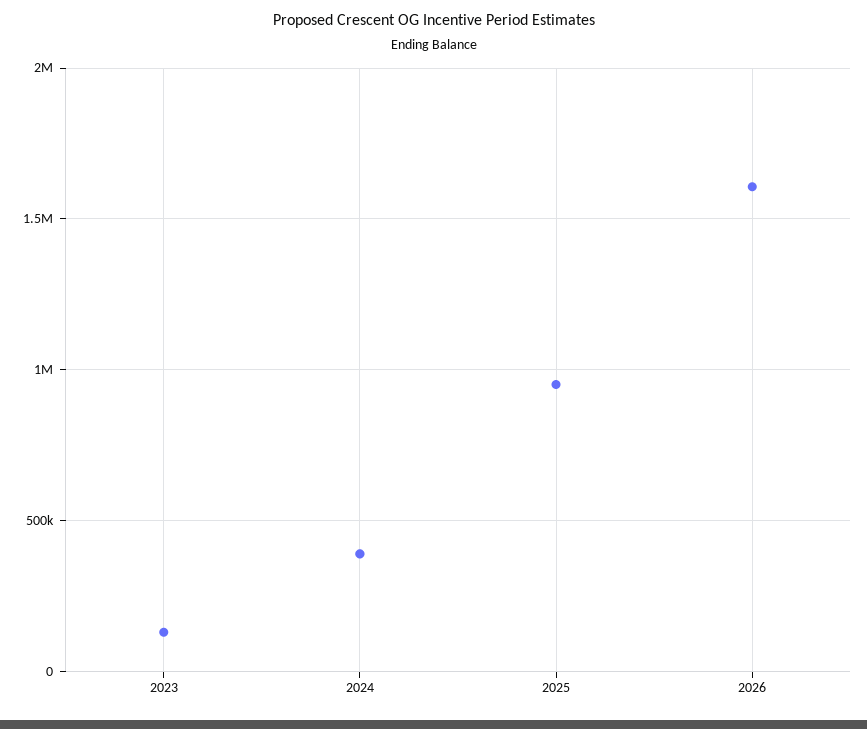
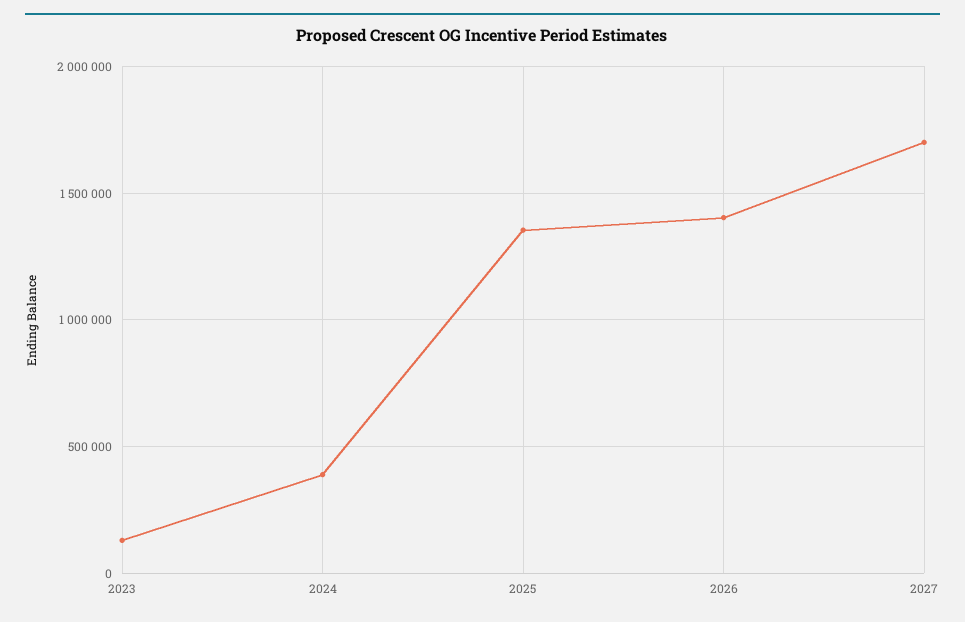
2025: 950000 -> 1350000
2026: 1600000 -> 1400000
2027: none -> 1700000

